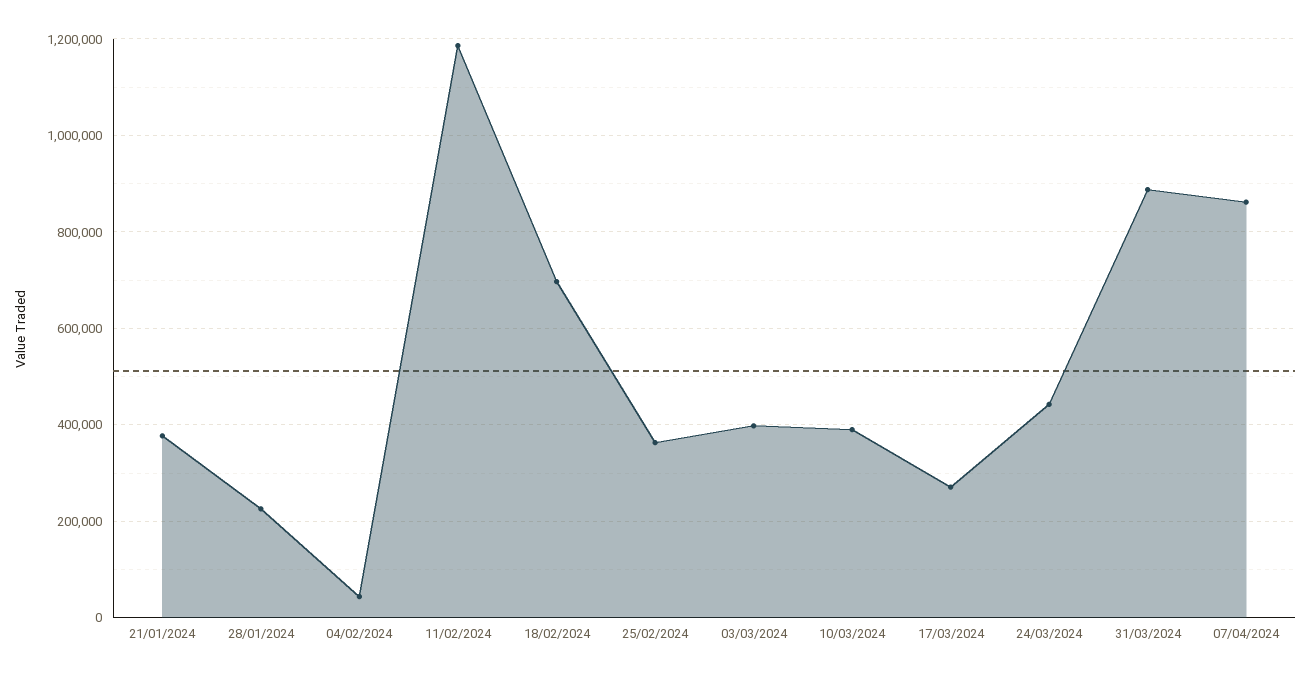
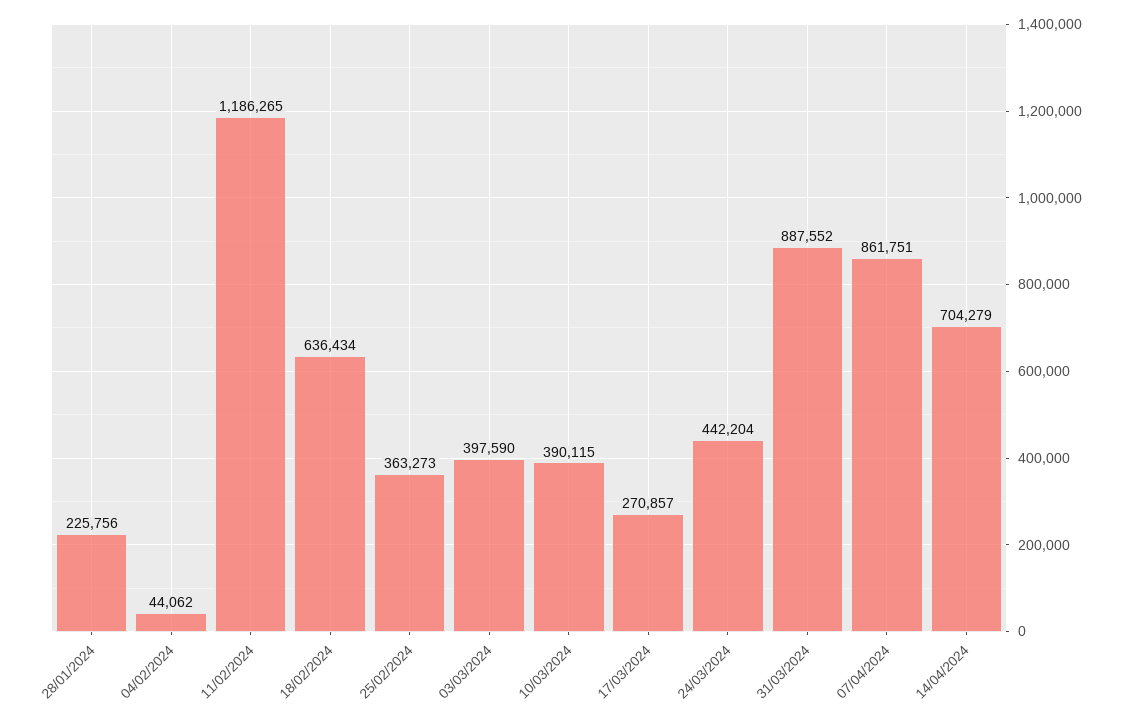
21/01/2024: 380000 -> none
18/02/2024: 700000 -> 636434
14/04/2024: none -> 704279

